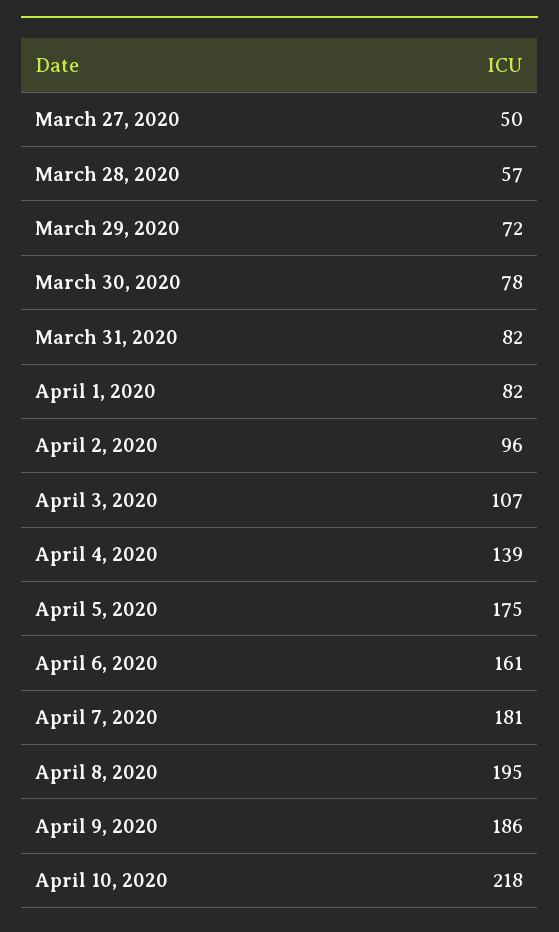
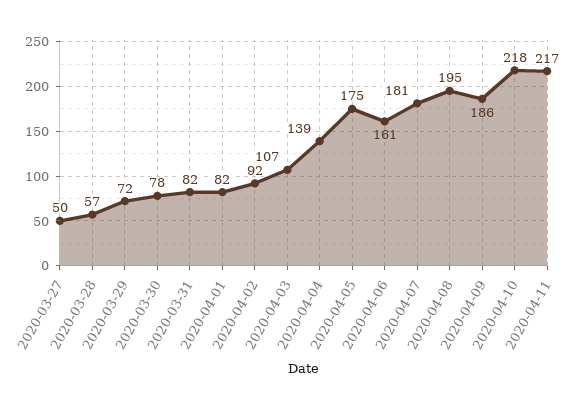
April 2, 2020: 96 -> 92
2020-04-11: none -> 217

